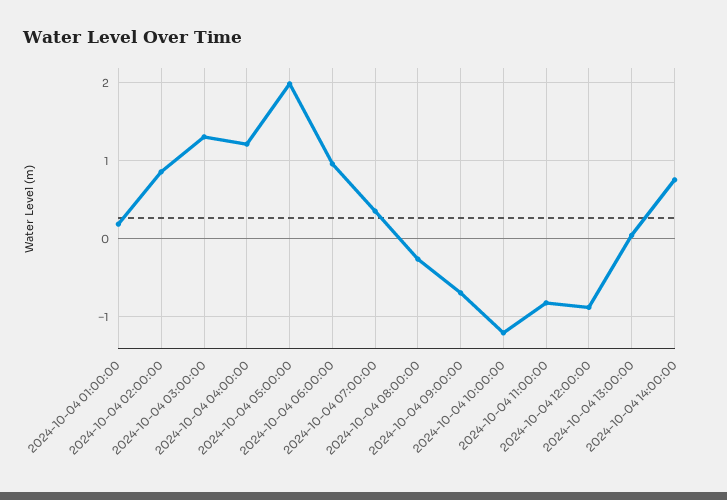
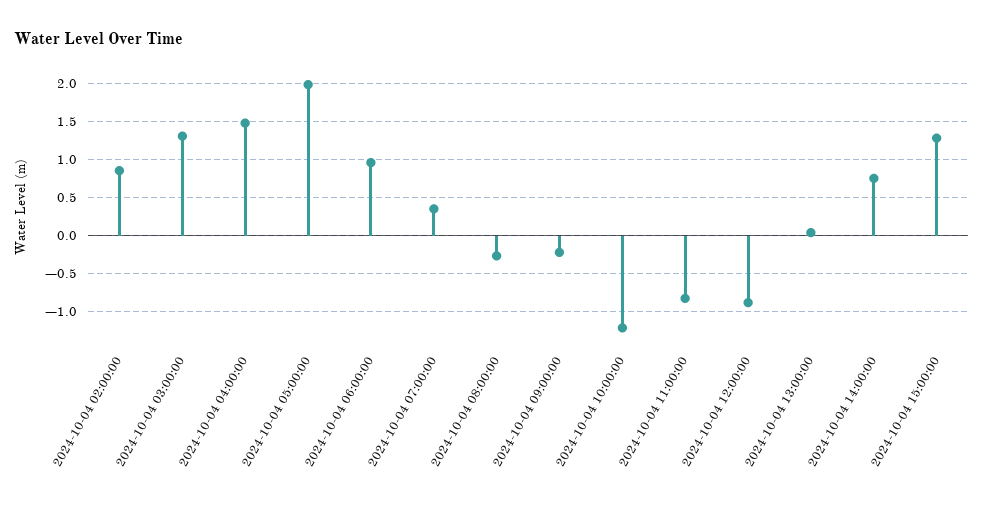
2024-10-04 01:00:00: 0.2 -> none
2024-10-04 04:00:00: 1.2 -> 1.5
2024-10-04 09:00:00: -0.7 -> -0.2
2024-10-04 15:00:00: none -> 1.3

